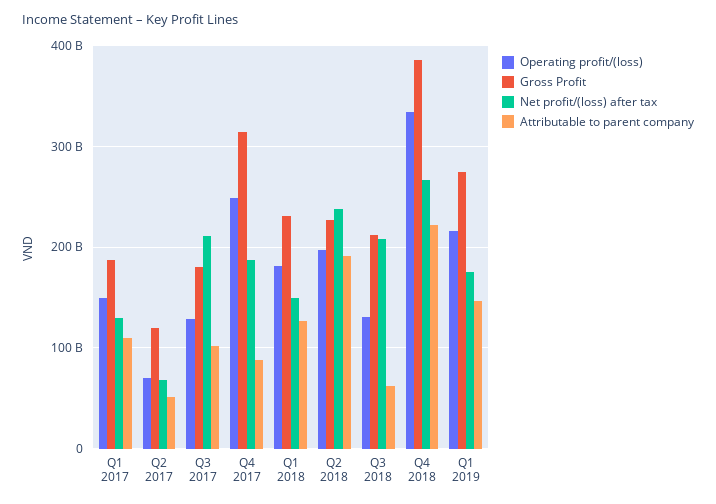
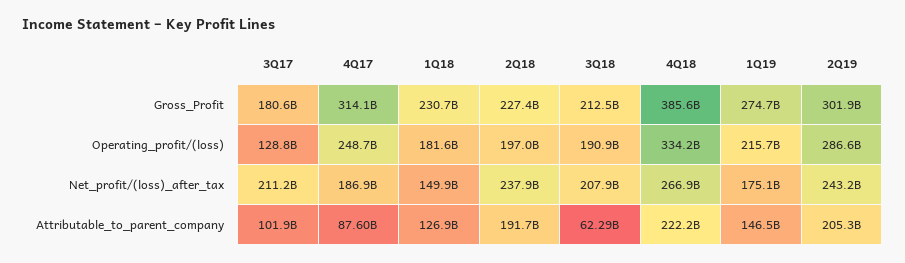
Operating profit/(loss), Q1 2017: 150000000000 -> none
Gross Profit, Q1 2017: 190000000000 -> none
Net profit/(loss) after tax, Q1 2017: 130000000000 -> none
Attributable to parent company, Q1 2017: 110000000000 -> none
Operating profit/(loss), Q2 2017: 70000000000 -> none
Gross Profit, Q2 2017: 120000000000 -> none
Net profit/(loss) after tax, Q2 2017: 70000000000 -> none
Attributable to parent company, Q2 2017: 50000000000 -> none
Operating profit/(loss), Q3 2018: 130000000000 -> 190900000000
Gross Profit, 2Q19: none -> 301900000000
Operating profit/(loss), 2Q19: none -> 286600000000
Net profit/(loss) after tax, 2Q19: none -> 243200000000
Attributable to parent company, 2Q19: none -> 205300000000

